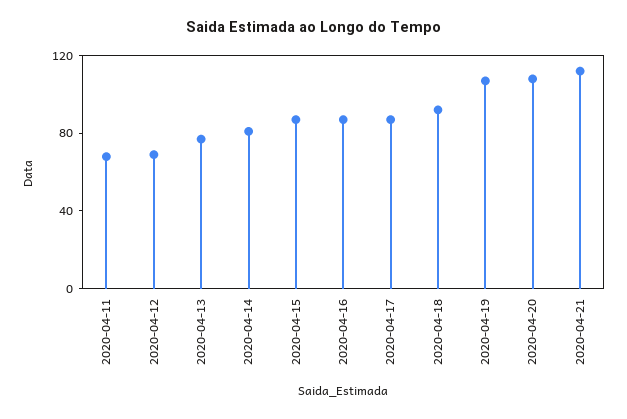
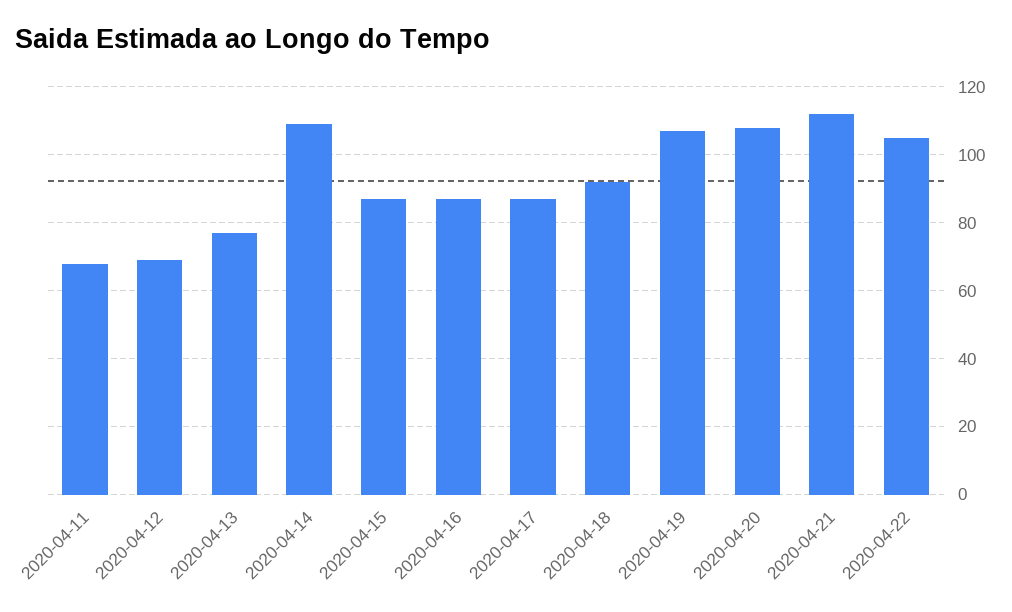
2020-04-14: 80 -> 110
2020-04-22: none -> 105

